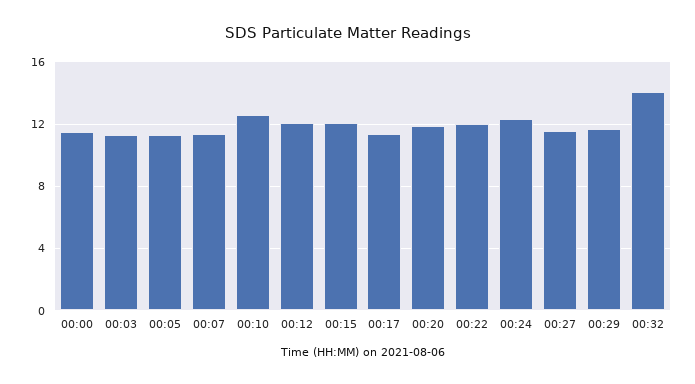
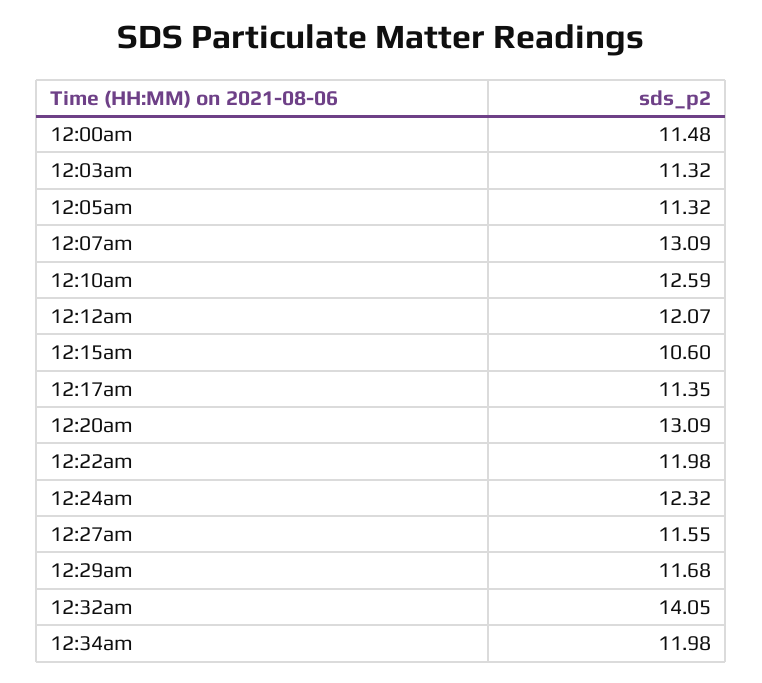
00:07: 11.5 -> 13.09
00:15: 12 -> 10.6
00:20: 12 -> 13.09
12:34am: none -> 11.98

